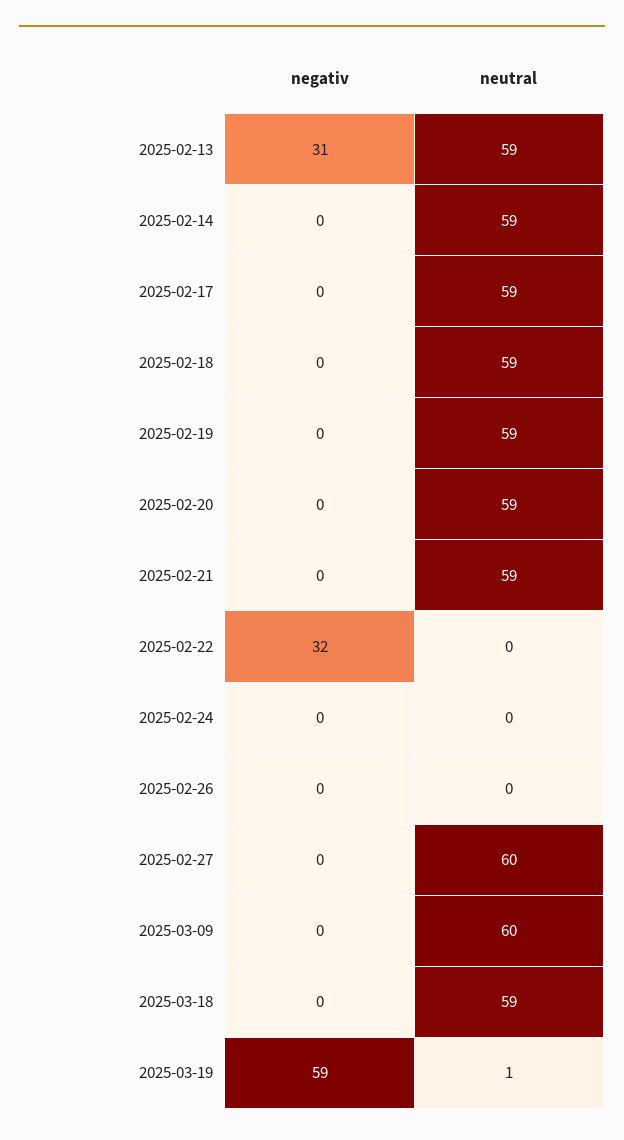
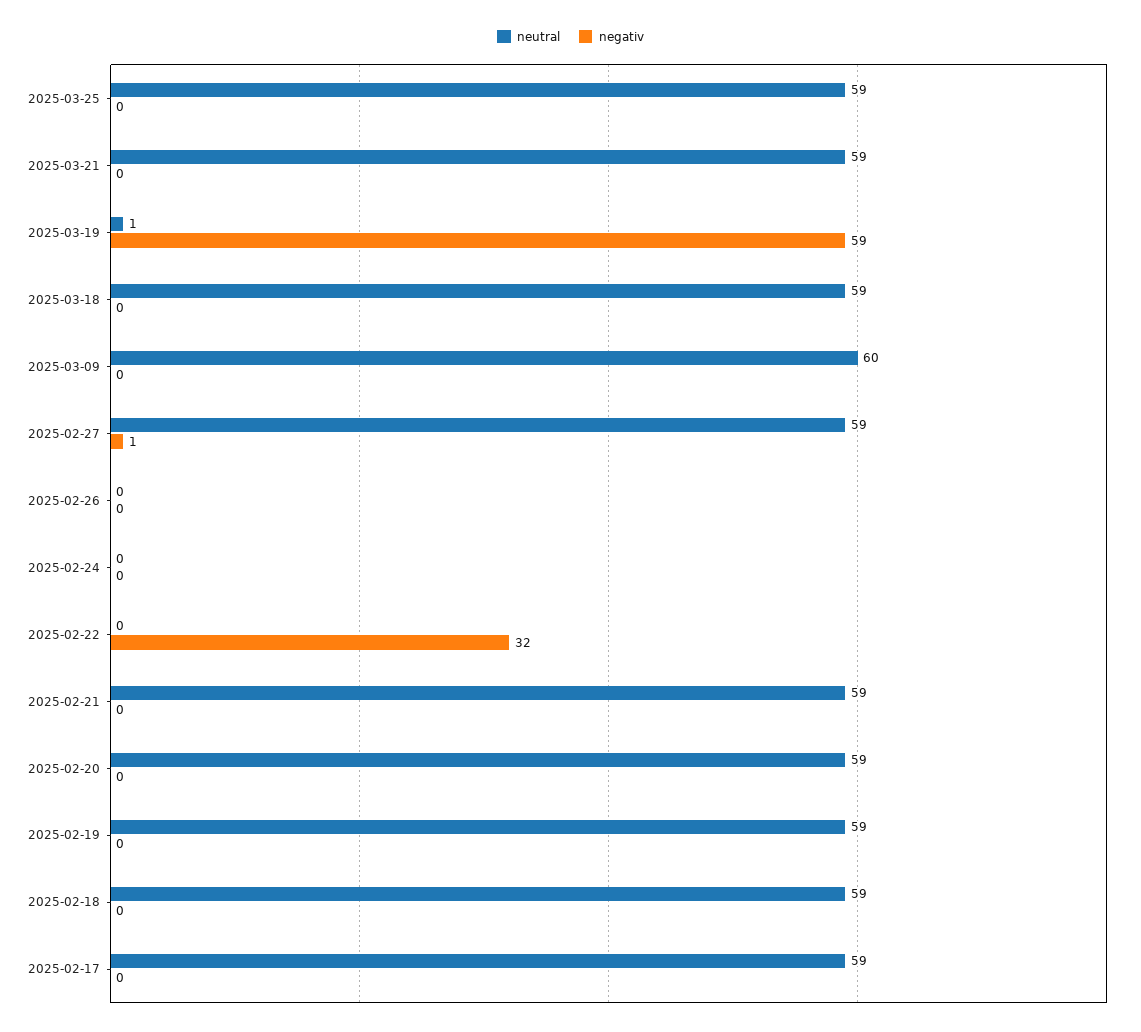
negativ, 2025-02-13: 31 -> none
neutral, 2025-02-13: 59 -> none
negativ, 2025-02-14: 0 -> none
neutral, 2025-02-14: 59 -> none
negativ, 2025-02-27: 0 -> 1
neutral, 2025-02-27: 60 -> 59
neutral, 2025-03-25: none -> 59
negativ, 2025-03-25: none -> 0
neutral, 2025-03-21: none -> 59
negativ, 2025-03-21: none -> 0

